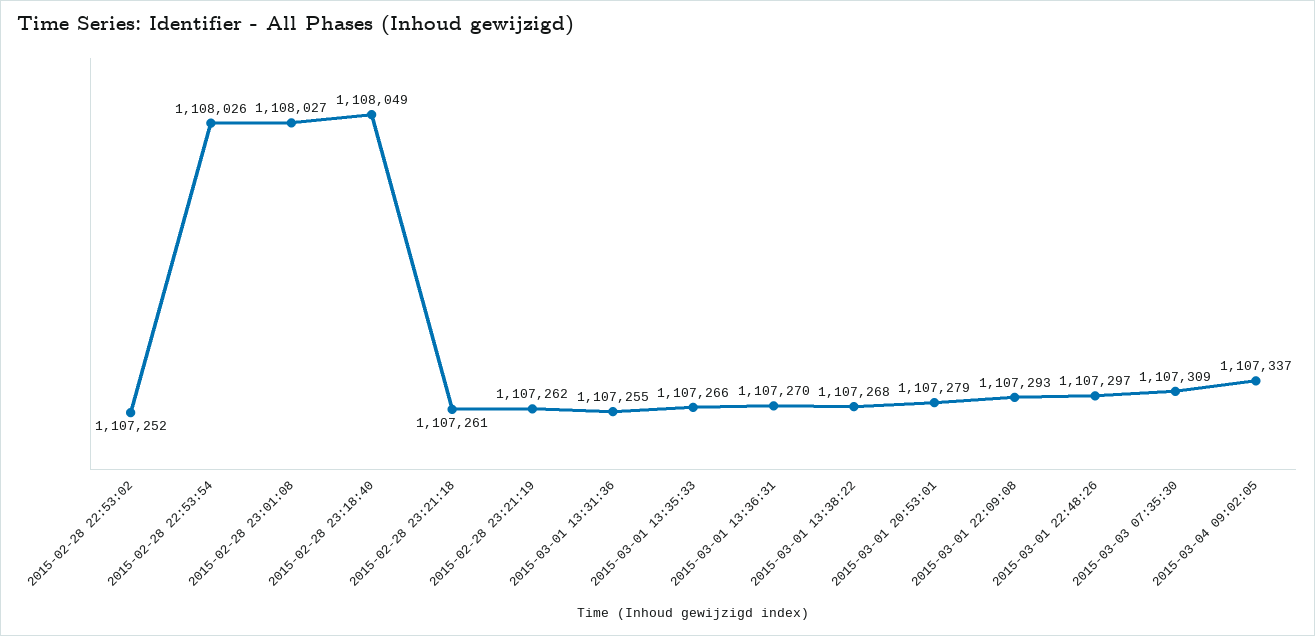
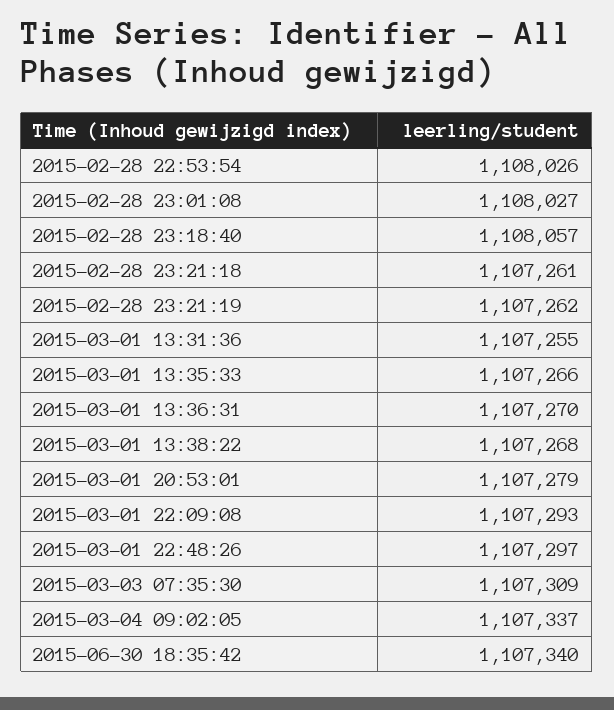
2015-02-28 22:53:02: 1107252 -> none
2015-02-28 23:18:40: 1108049 -> 1108057
2015-06-30 18:35:42: none -> 1107340

